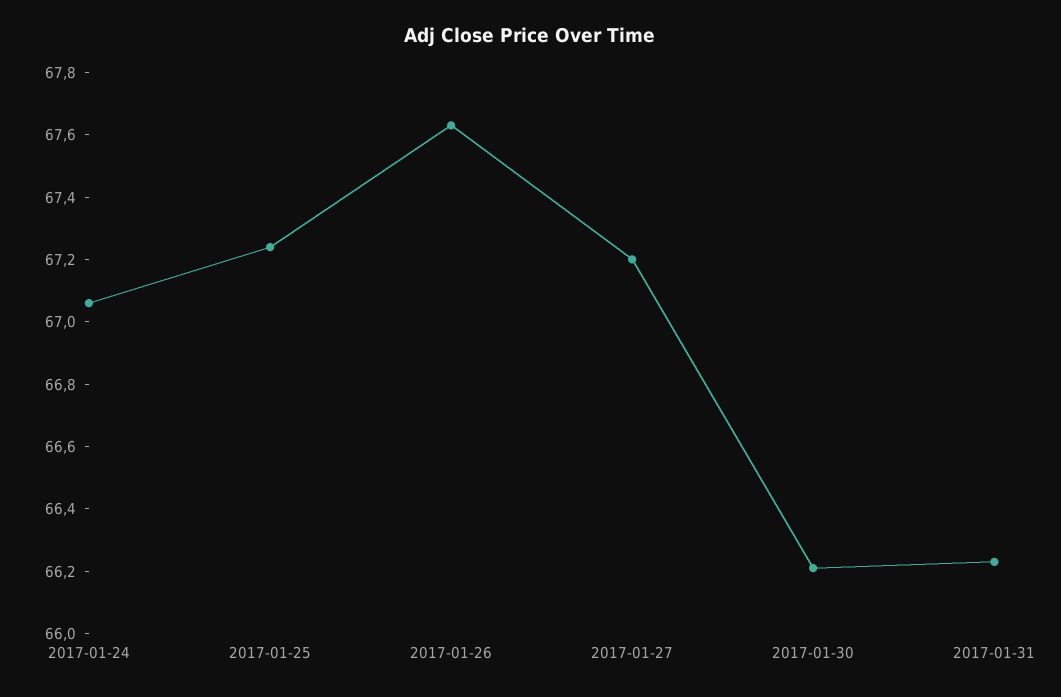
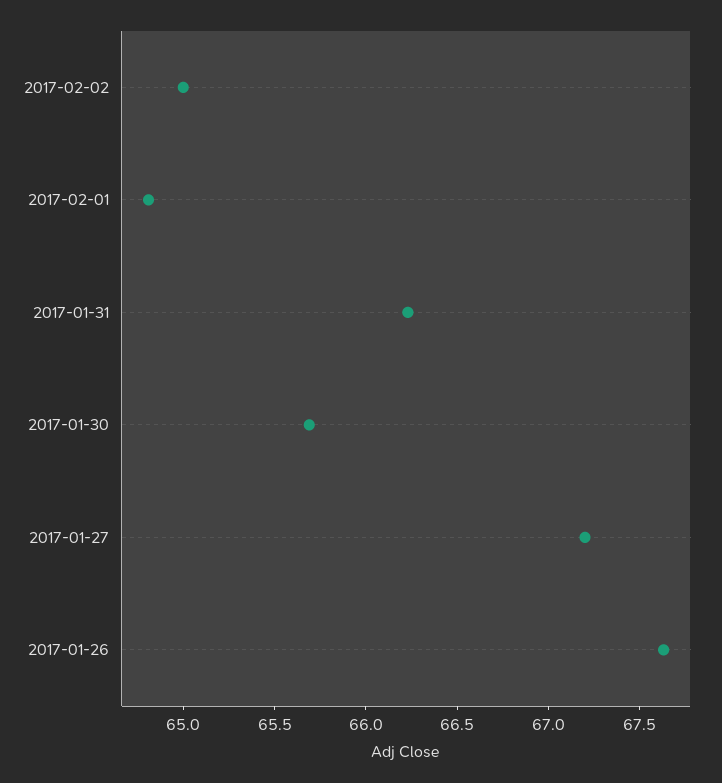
2017-01-24: 67.05 -> none
2017-01-25: 67.25 -> none
2017-01-30: 66.2 -> 65.7
2017-02-02: none -> 65
2017-02-01: none -> 64.8

